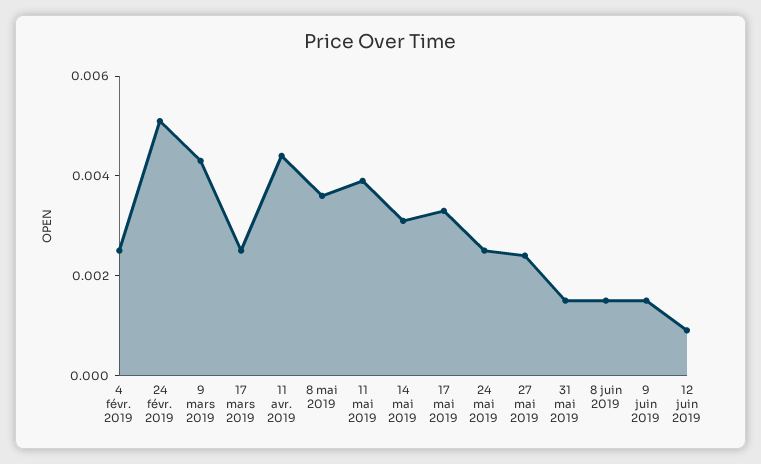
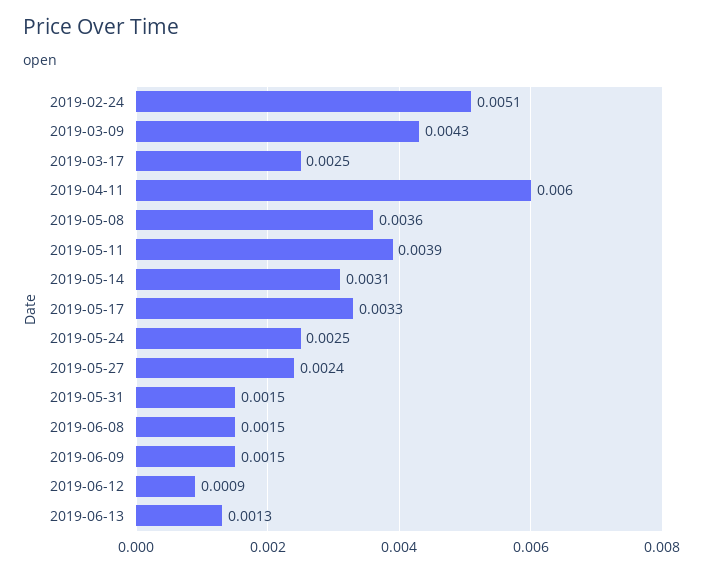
4 févr. 2019: 0.0025 -> none
11 avr. 2019: 0.0045 -> 0.006
2019-06-13: none -> 0.0013

